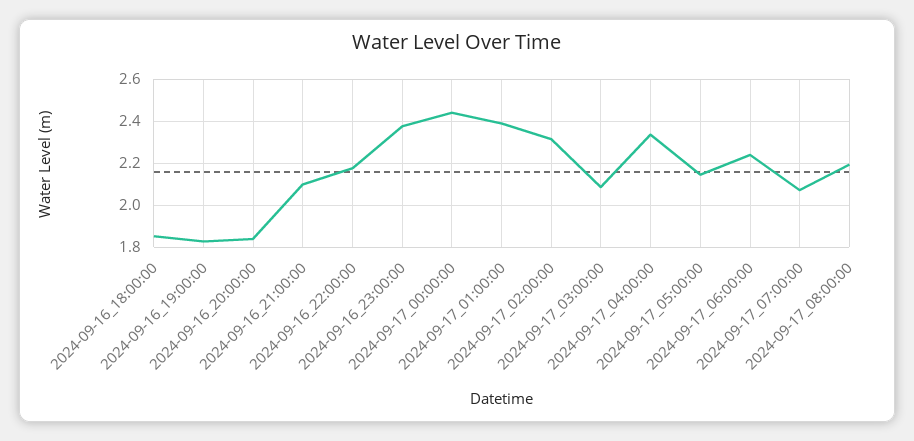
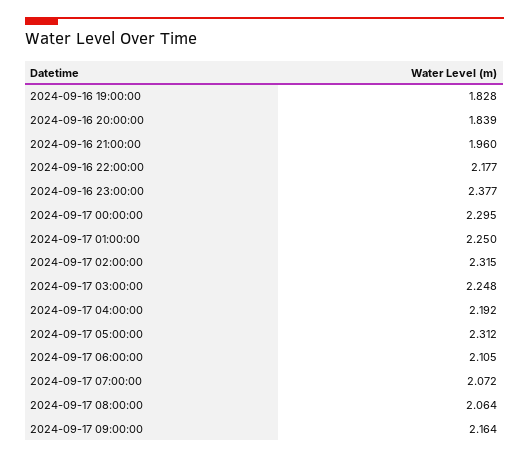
2024-09-16_18:00:00: 1.85 -> none
2024-09-16_21:00:00: 2.1 -> 1.96
2024-09-17_00:00:00: 2.45 -> 2.295
2024-09-17_01:00:00: 2.4 -> 2.25
2024-09-17_03:00:00: 2.1 -> 2.248
2024-09-17_04:00:00: 2.35 -> 2.192
2024-09-17_05:00:00: 2.15 -> 2.312
2024-09-17_06:00:00: 2.25 -> 2.105
2024-09-17_08:00:00: 2.2 -> 2.064
2024-09-17 09:00:00: none -> 2.164

